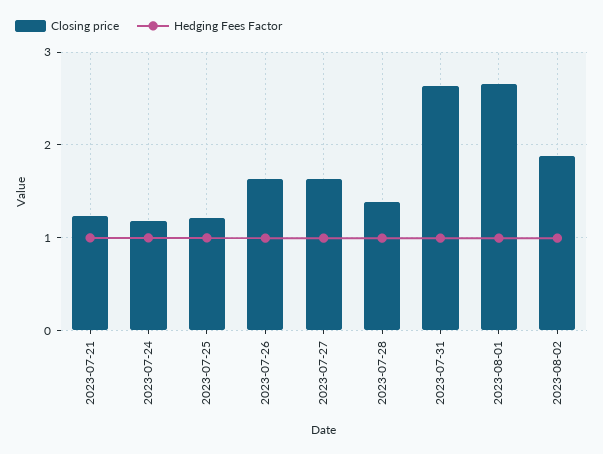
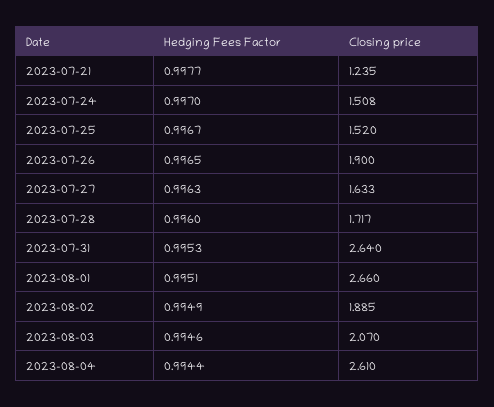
Closing price, 2023-07-24: 1.2 -> 1.508
Closing price, 2023-07-25: 1.2 -> 1.52
Closing price, 2023-07-26: 1.6 -> 1.9
Closing price, 2023-07-28: 1.4 -> 1.717
Hedging Fees Factor, 2023-08-03: none -> 0.9946
Closing price, 2023-08-03: none -> 2.07
Hedging Fees Factor, 2023-08-04: none -> 0.9944
Closing price, 2023-08-04: none -> 2.61

